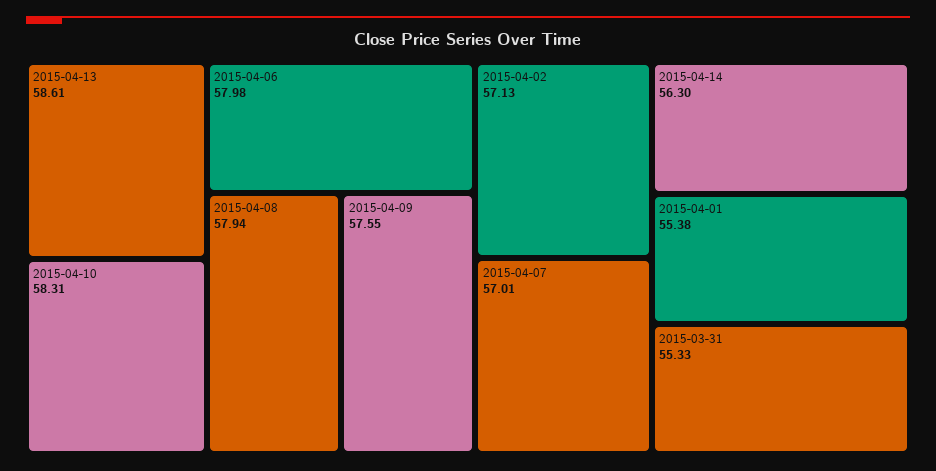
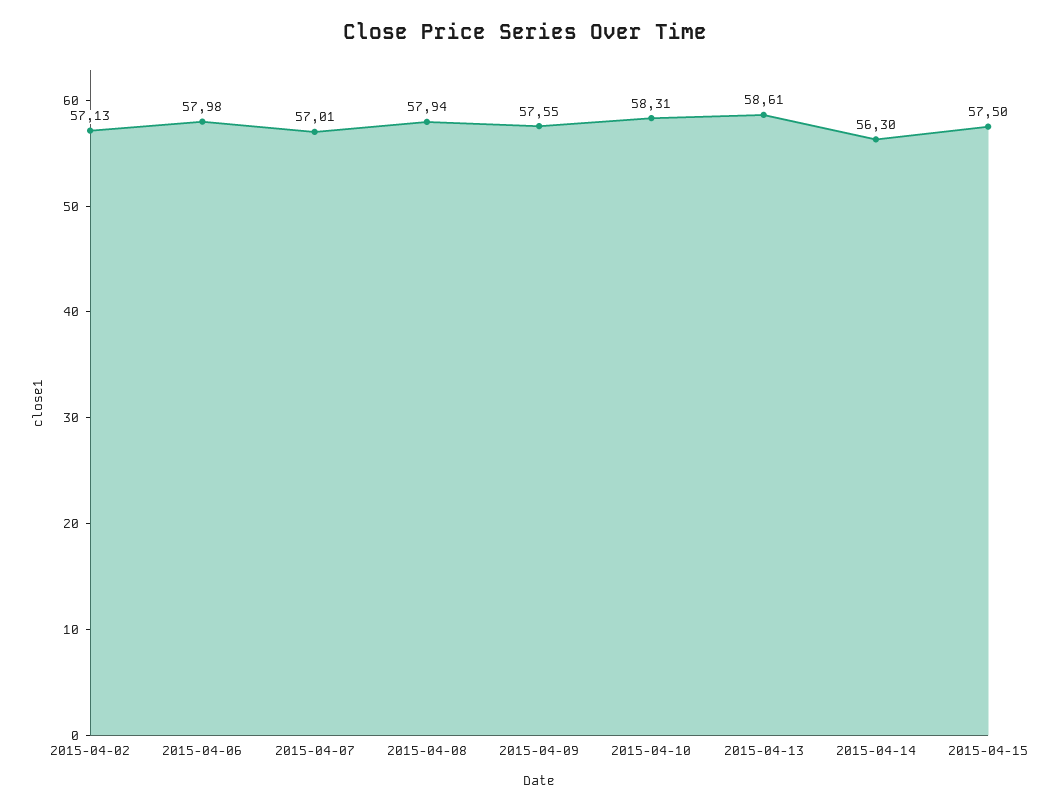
2015-04-01: 55.38 -> none
2015-03-31: 55.33 -> none
2015-04-15: none -> 57.5

